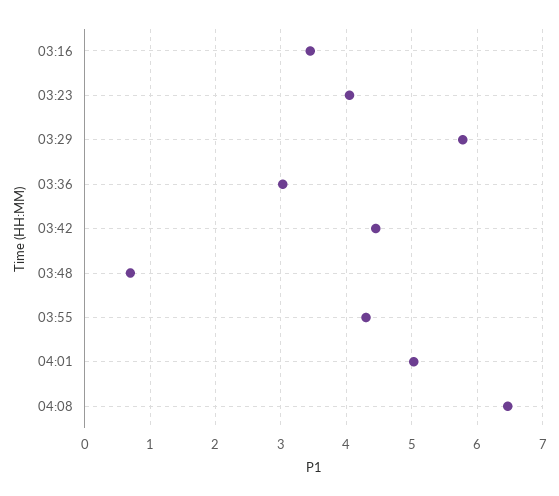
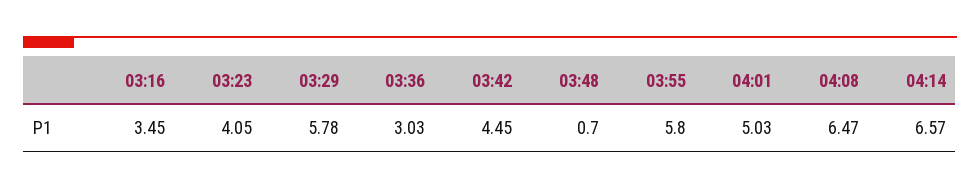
03:55: 4.3 -> 5.8
04:14: none -> 6.57

